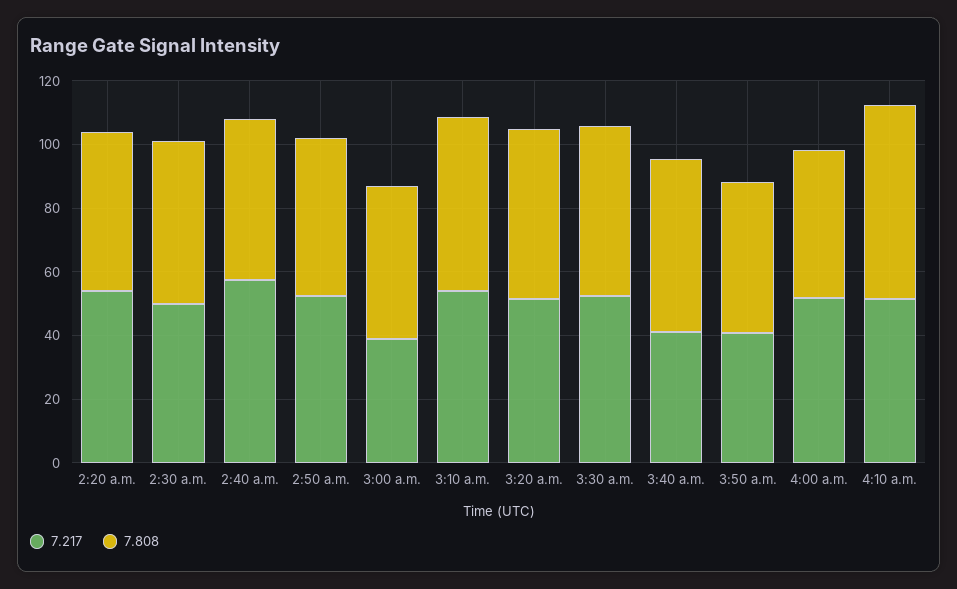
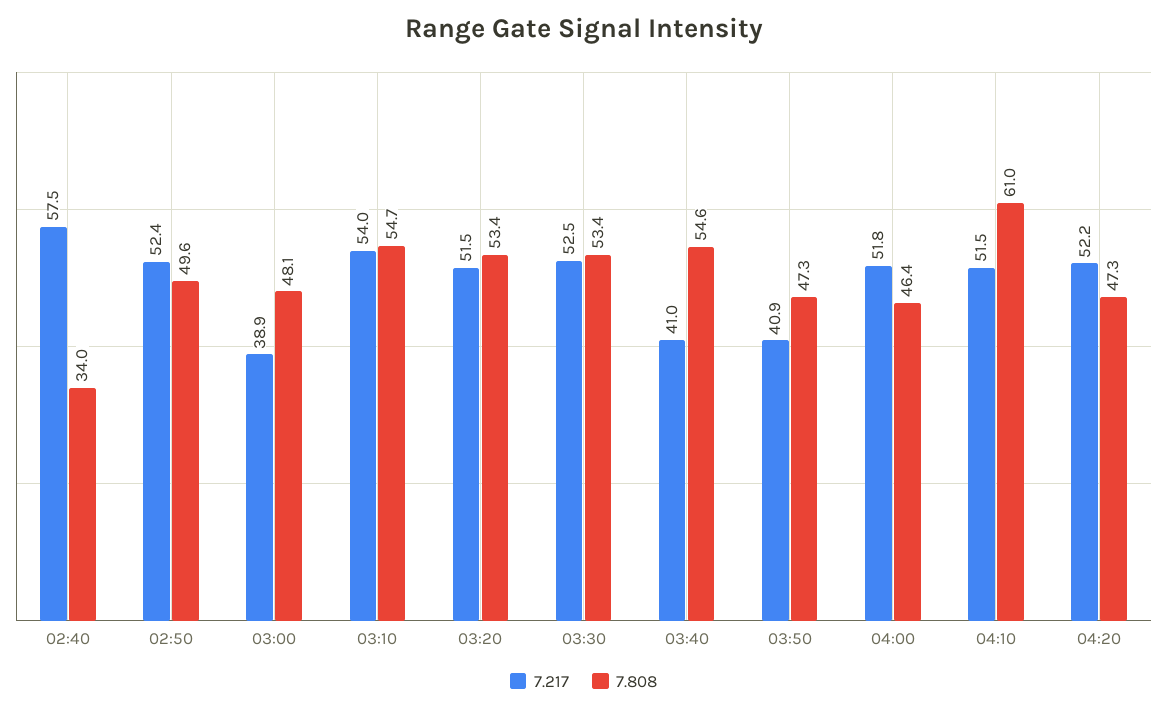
7.217, 2:20 a.m.: 55 -> none
7.808, 2:20 a.m.: 50 -> none
7.217, 2:30 a.m.: 50 -> none
7.808, 2:30 a.m.: 50 -> none
7.808, 2:40 a.m.: 50 -> 34
7.217, 04:20: none -> 52.2
7.808, 04:20: none -> 47.3

